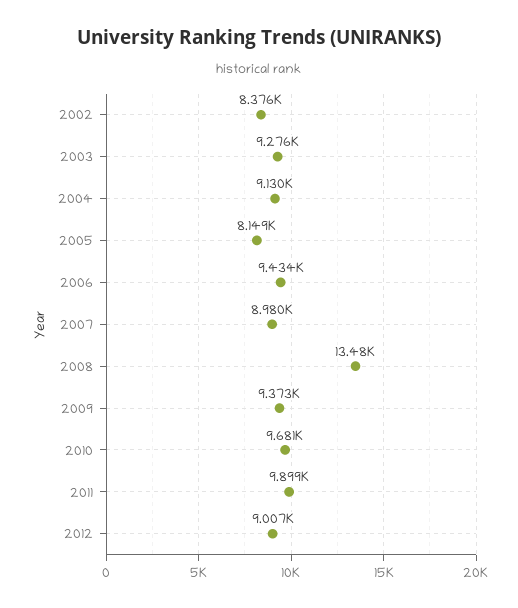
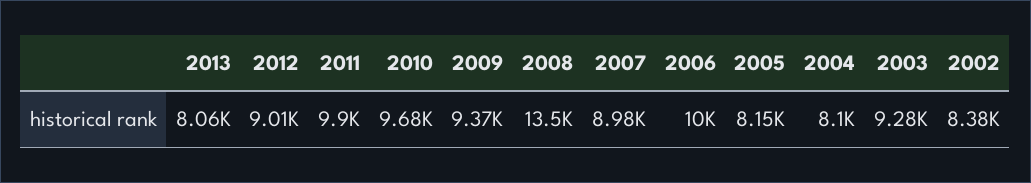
2004: 9130 -> 8100
2006: 9434 -> 10000
2013: none -> 8060

